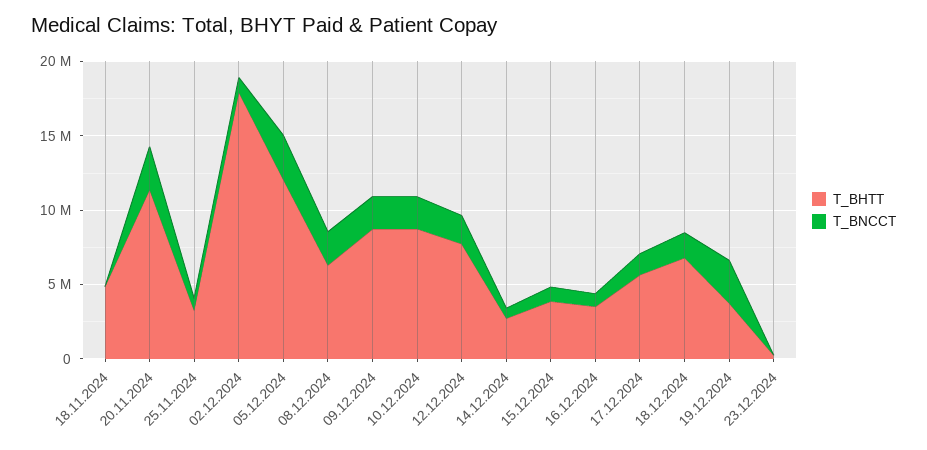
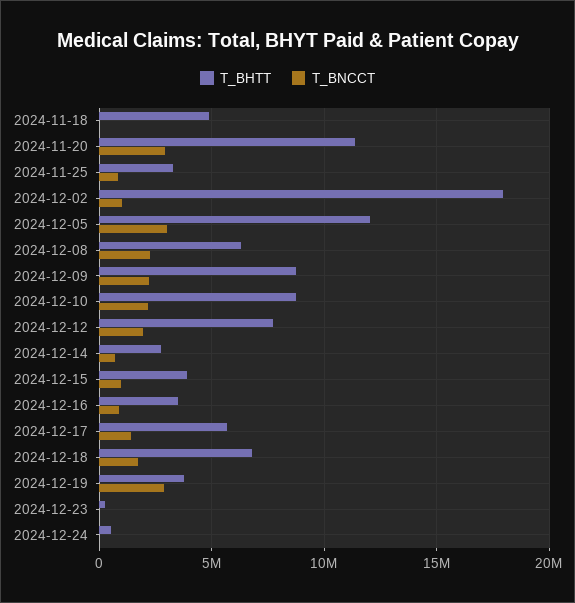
T_BHTT, 2024-12-24: none -> 500000
T_BNCCT, 2024-12-24: none -> 0

